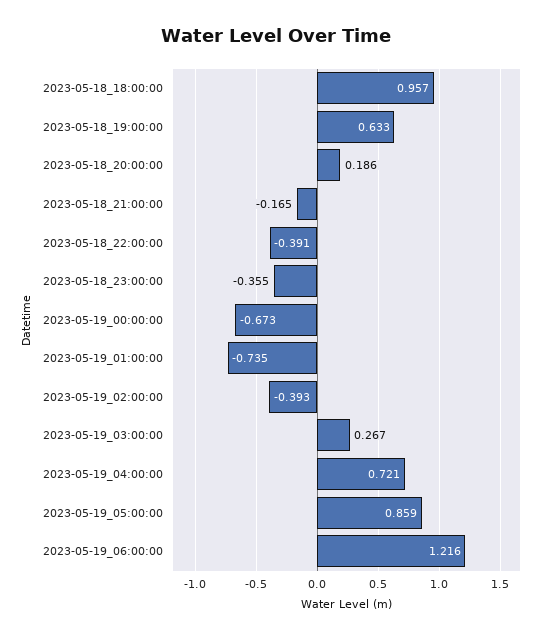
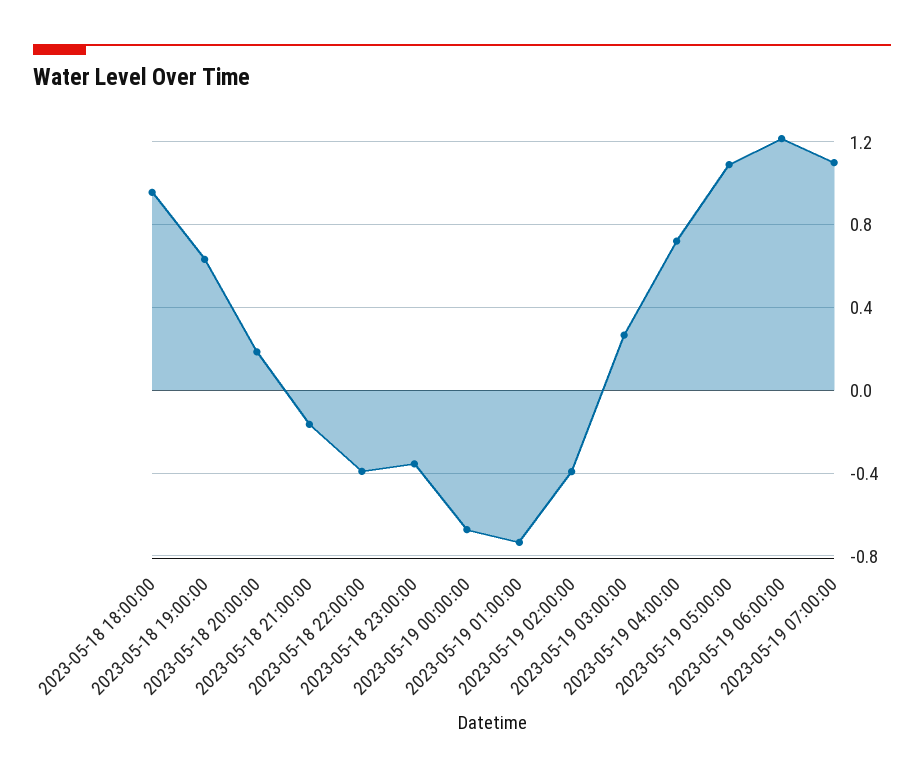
2023-05-19_05:00:00: 0.859 -> 1.1
2023-05-19 07:00:00: none -> 1.1

